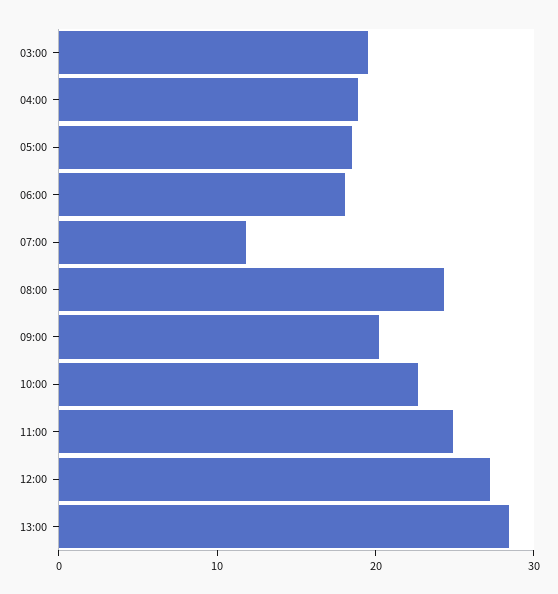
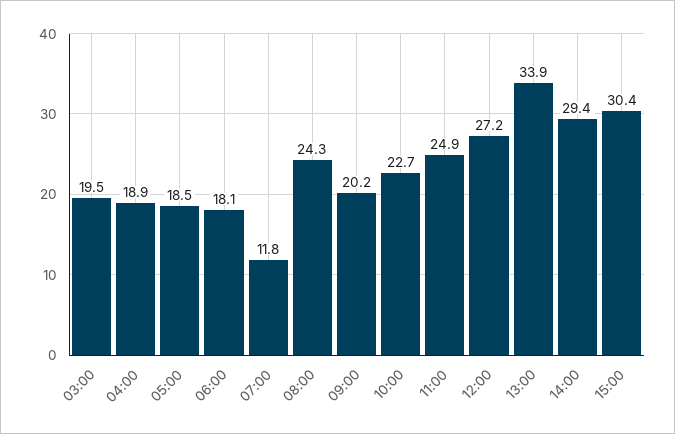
13:00: 28 -> 33.9
14:00: none -> 29.4
15:00: none -> 30.4

